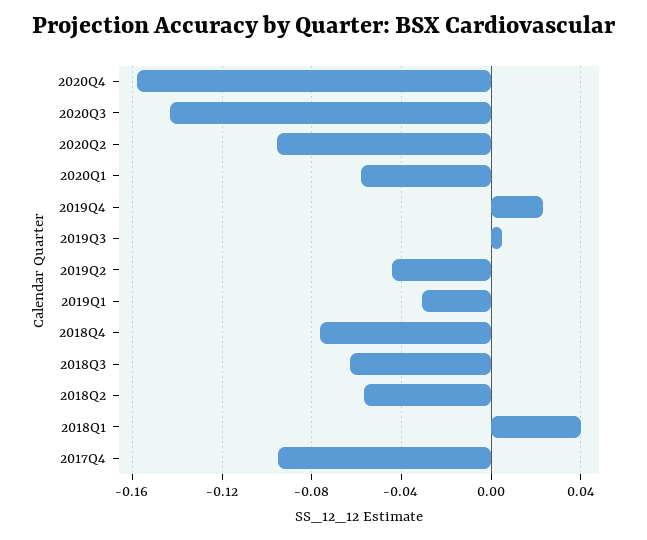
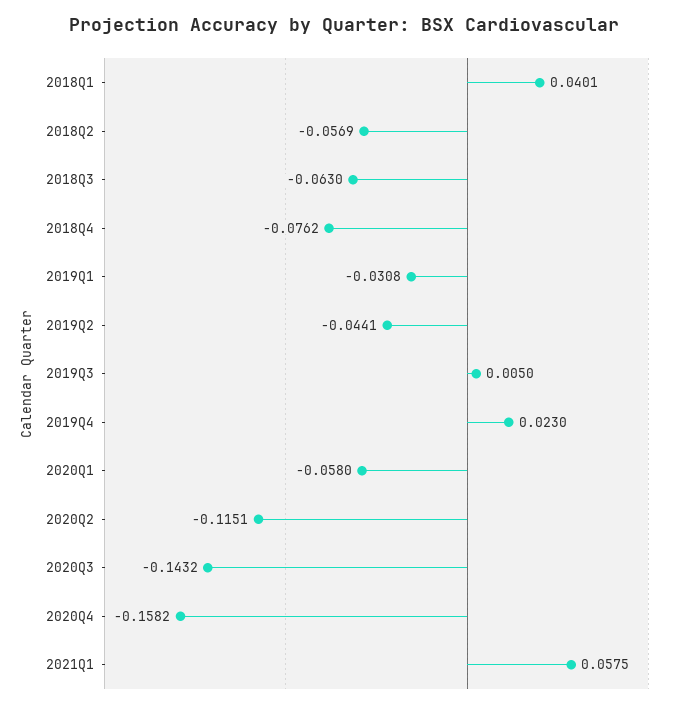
2020Q2: -0.095 -> -0.1151
2017Q4: -0.095 -> none
2021Q1: none -> 0.0575

